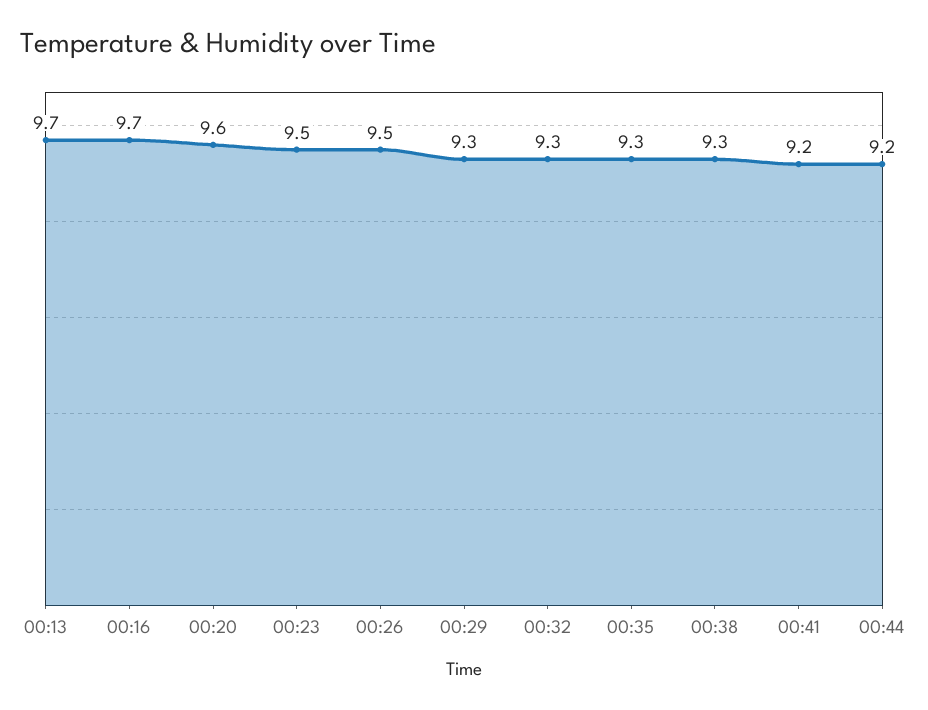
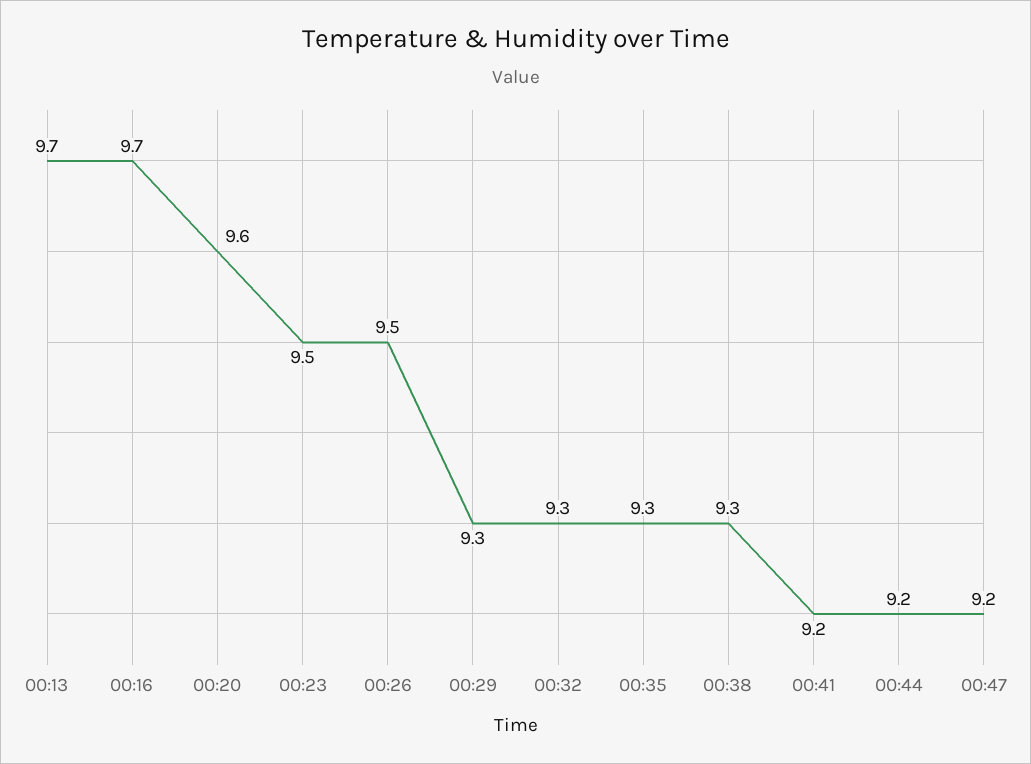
00:47: none -> 9.2

